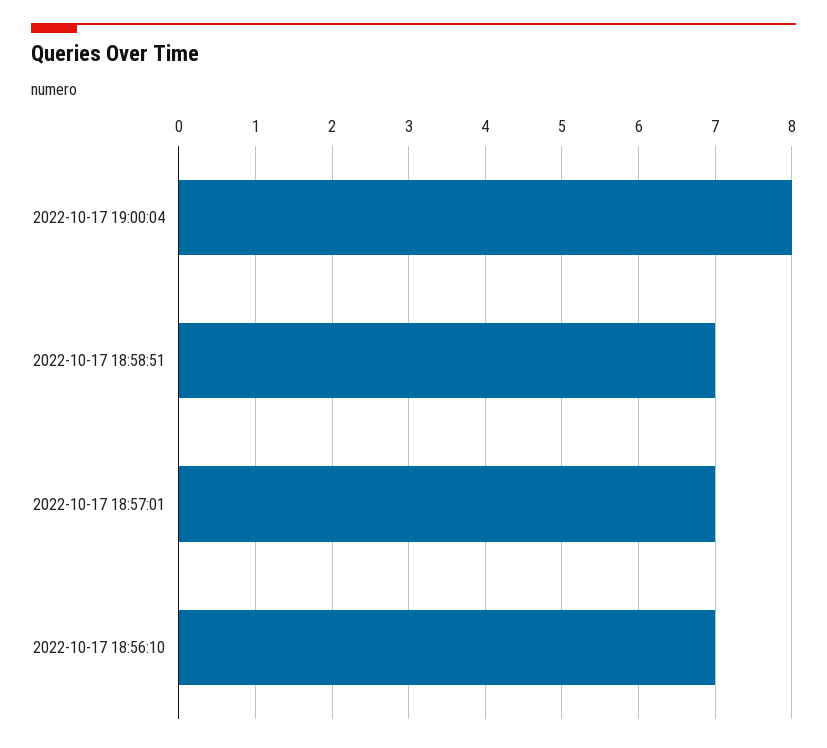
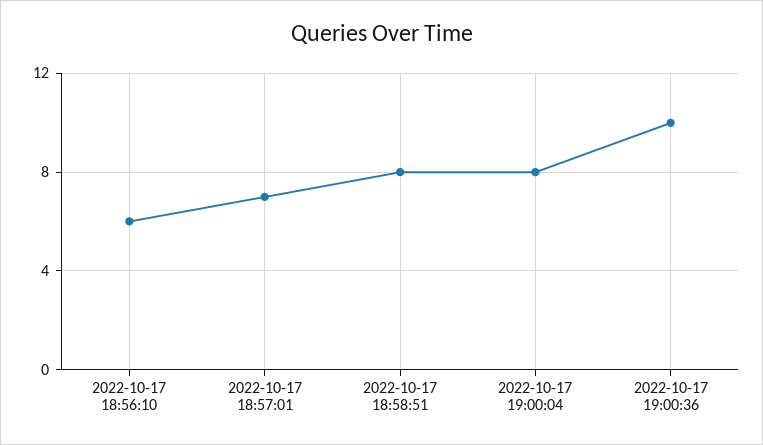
2022-10-17 18:58:51: 7 -> 8
2022-10-17 18:56:10: 7 -> 6
2022-10-17 19:00:36: none -> 10

